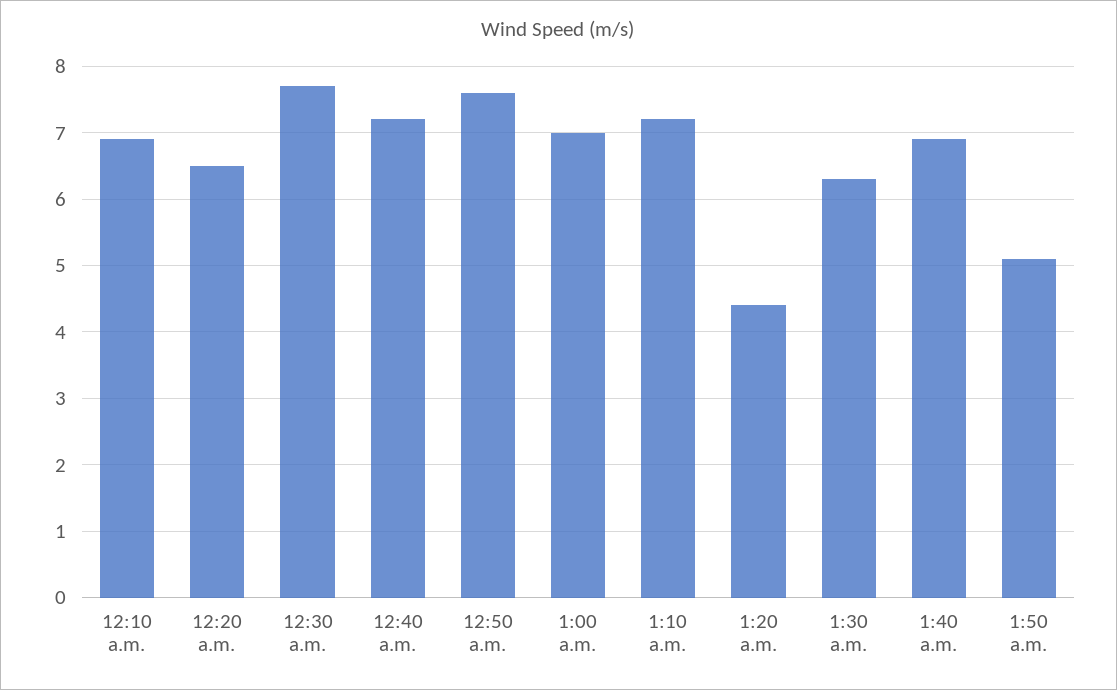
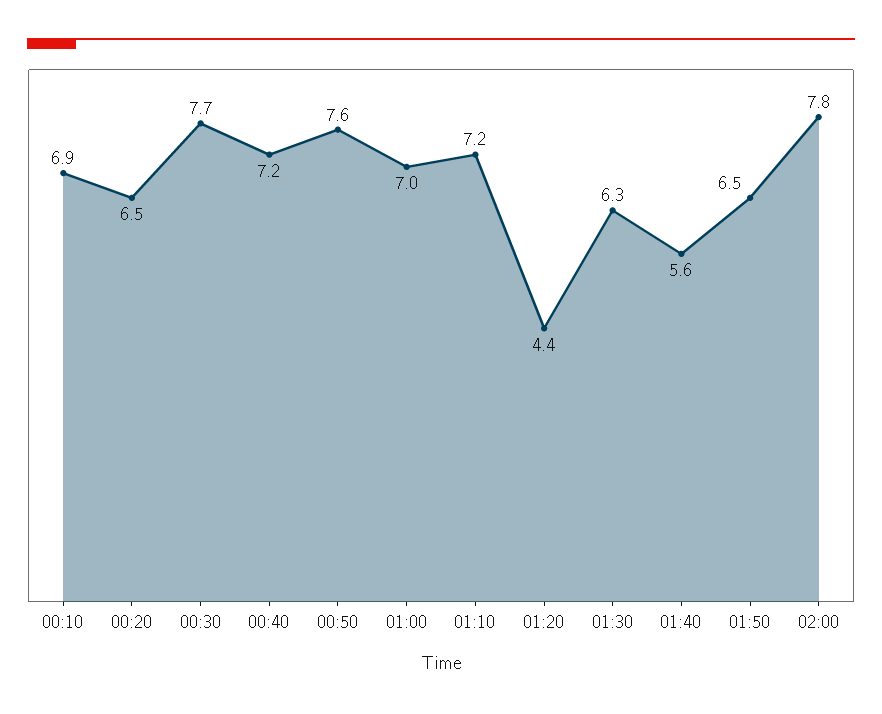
1:40 a.m.: 6.9 -> 5.6
1:50 a.m.: 5.1 -> 6.5
02:00: none -> 7.8

